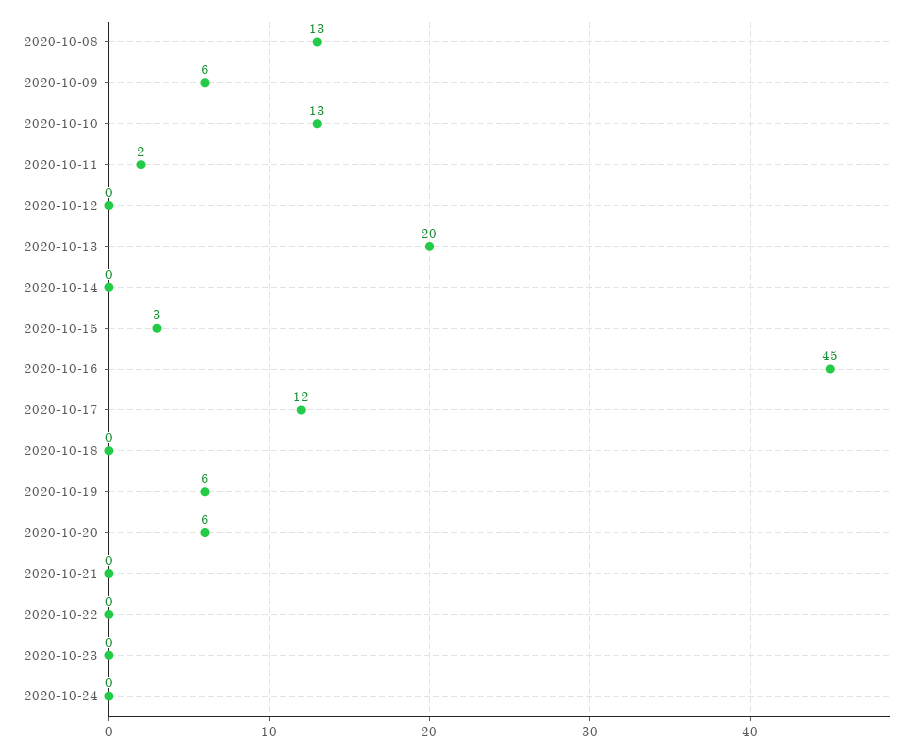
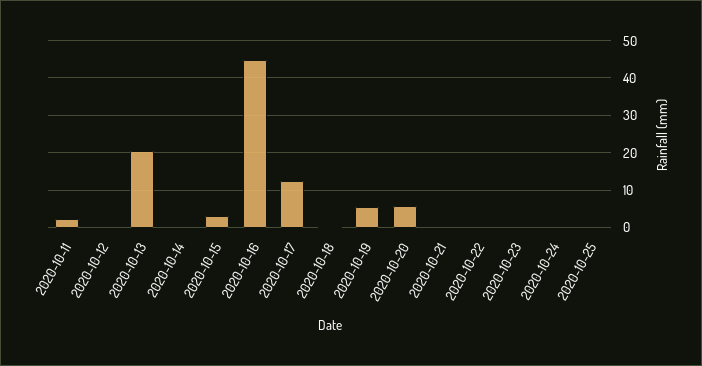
2020-10-08: 13 -> none
2020-10-09: 6 -> none
2020-10-10: 13 -> none
2020-10-25: none -> 0

